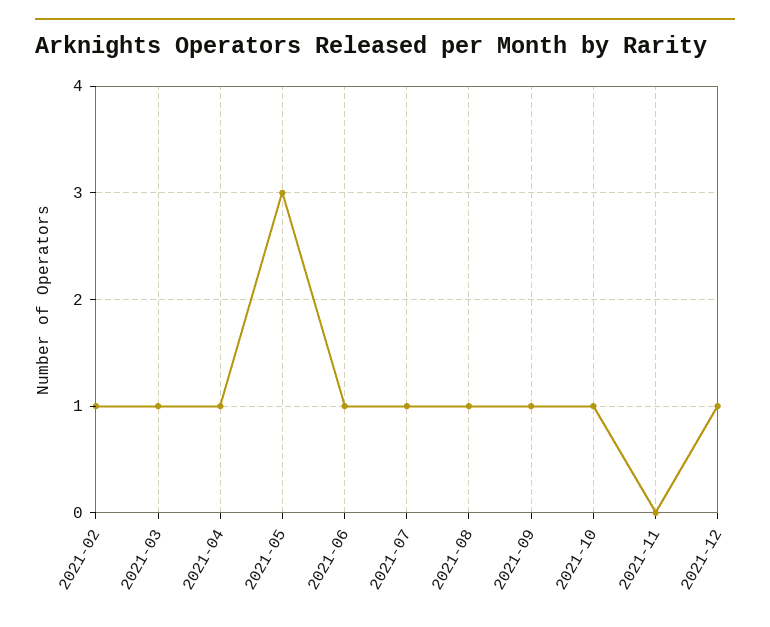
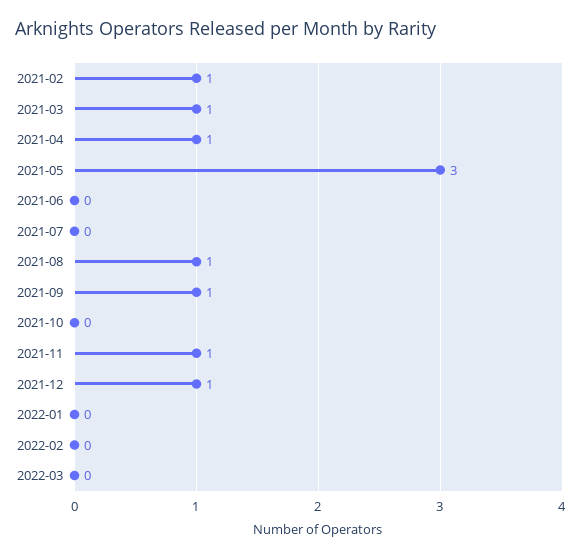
2021-06: 1 -> 0
2021-07: 1 -> 0
2021-10: 1 -> 0
2021-11: 0 -> 1
2022-01: none -> 0
2022-02: none -> 0
2022-03: none -> 0

